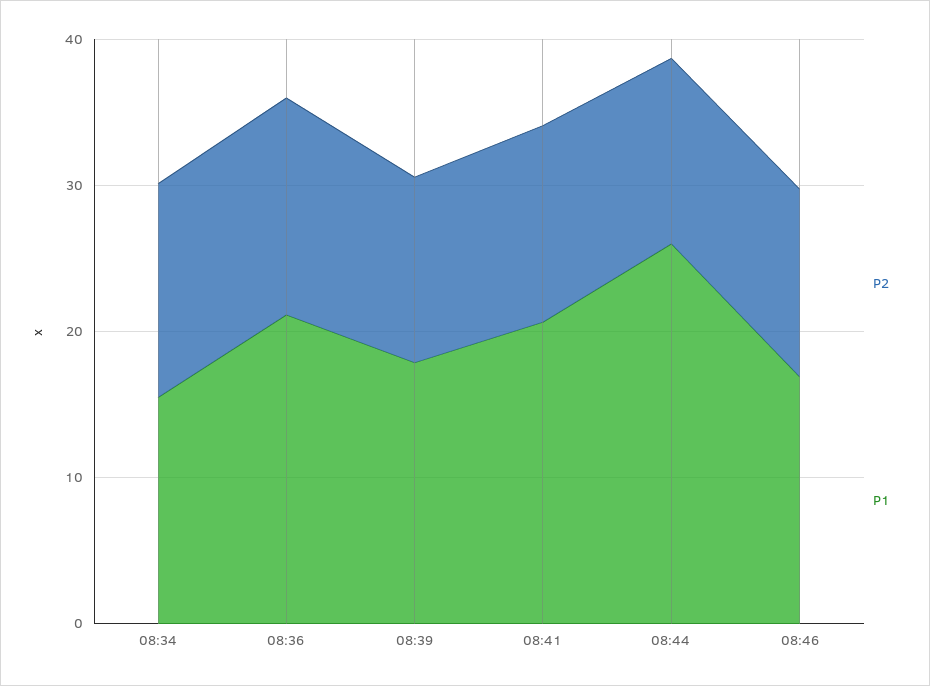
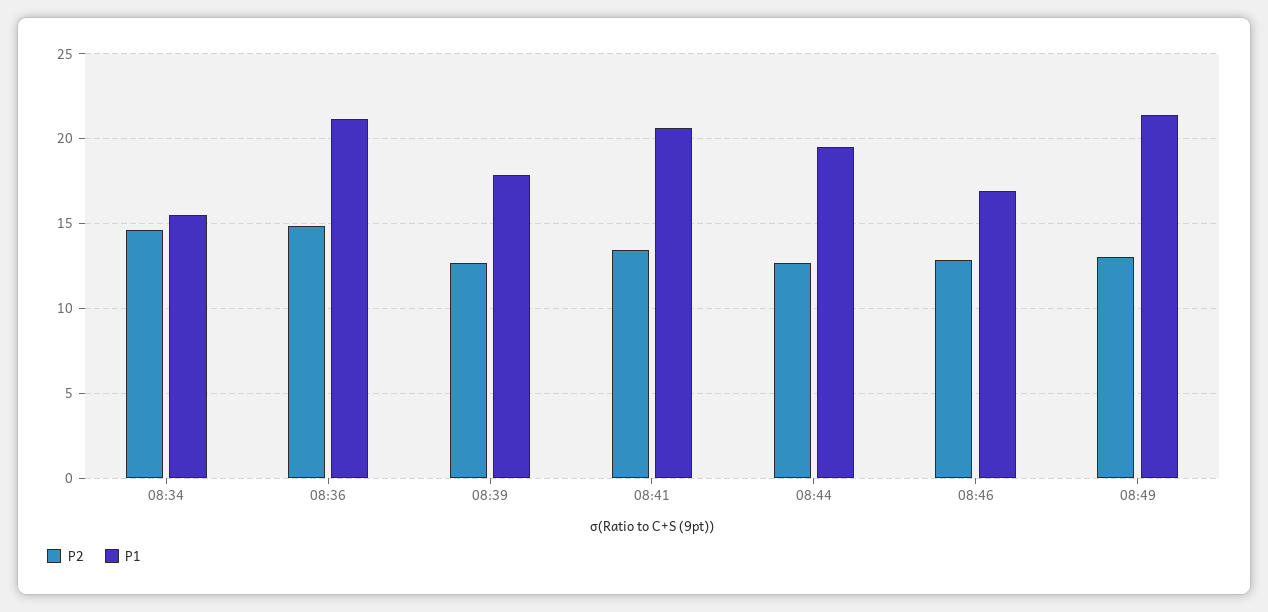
P1, 08:44: 26 -> 19.5
P2, 08:49: none -> 13
P1, 08:49: none -> 21.5

